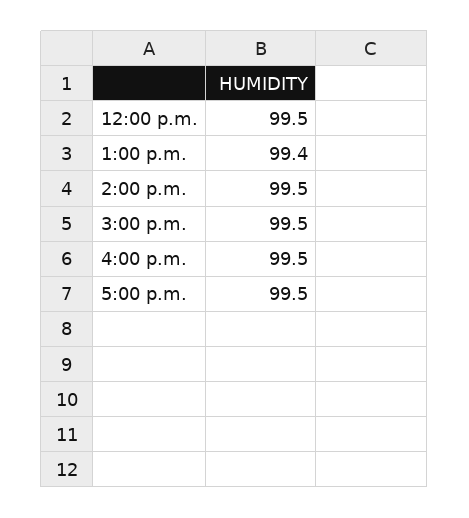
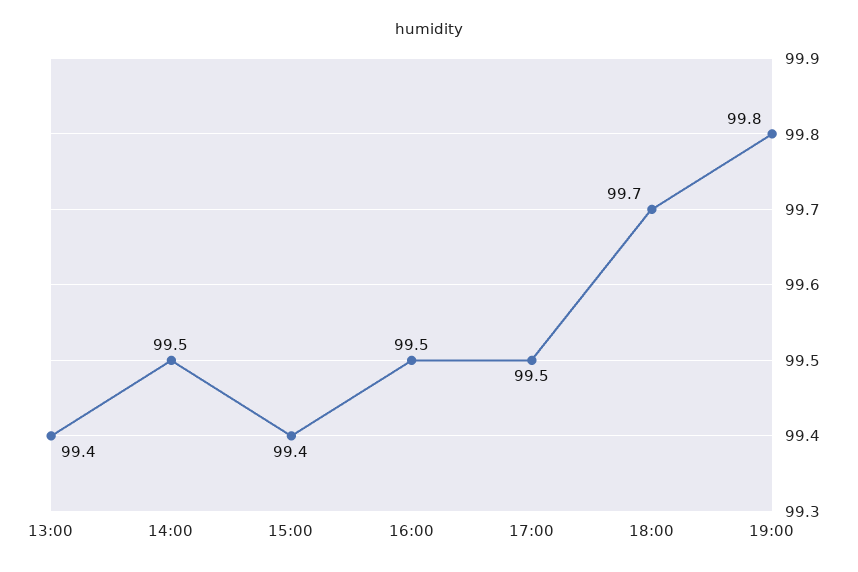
12:00 p.m.: 99.5 -> none
3:00 p.m.: 99.5 -> 99.4
18:00: none -> 99.7
19:00: none -> 99.8

